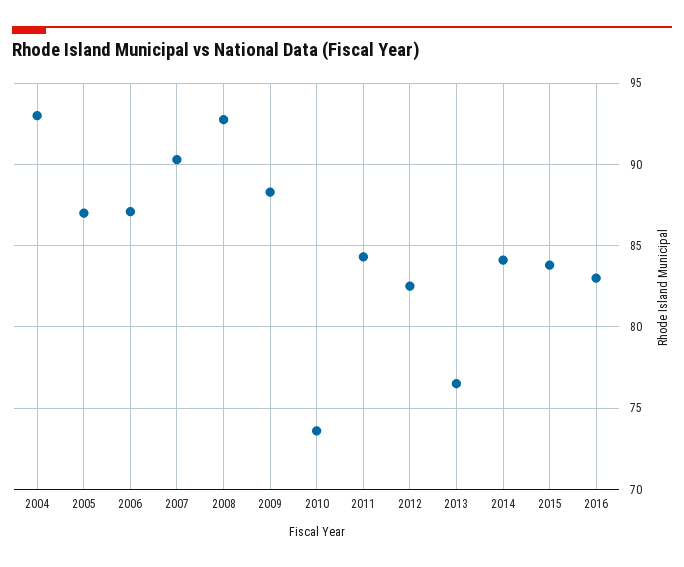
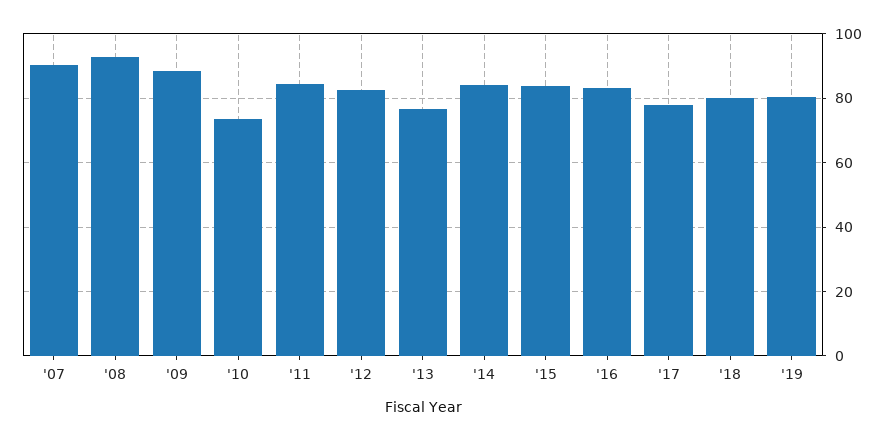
2004: 93 -> none
2005: 87 -> none
2006: 87 -> none
'17: none -> 78
'18: none -> 80
'19: none -> 80

